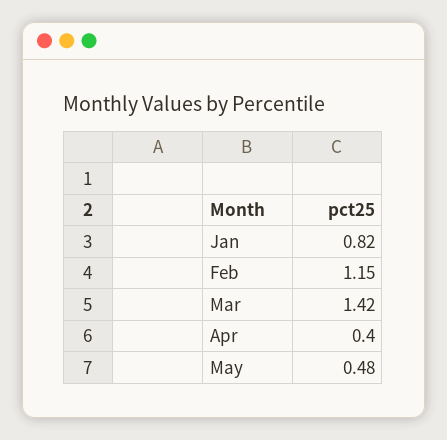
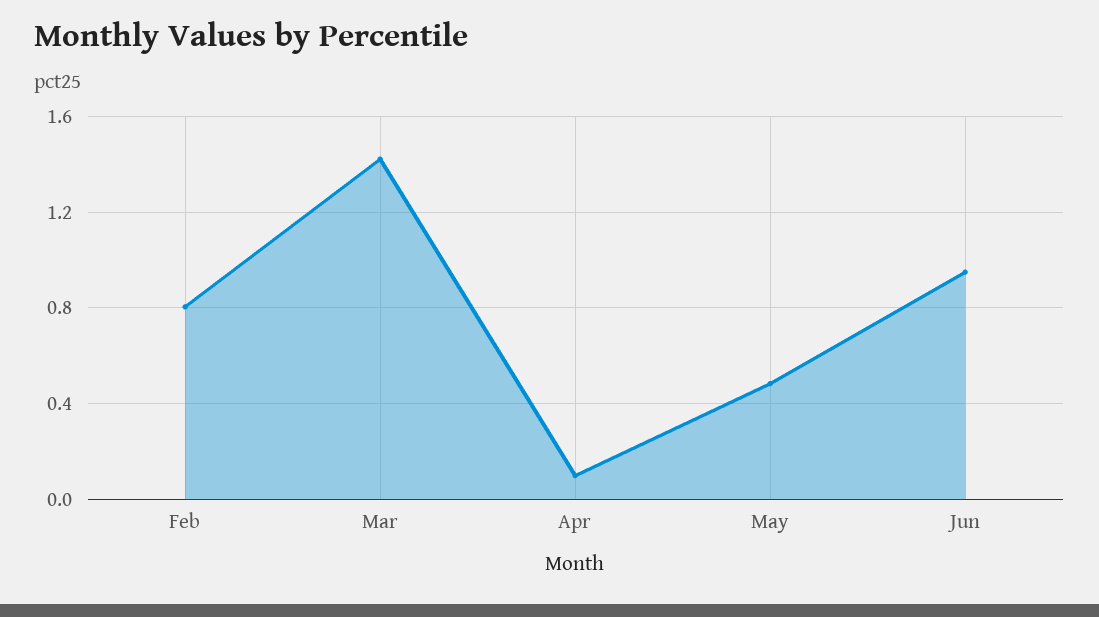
Jan: 0.82 -> none
Feb: 1.15 -> 0.8
Apr: 0.4 -> 0.1
Jun: none -> 0.95

